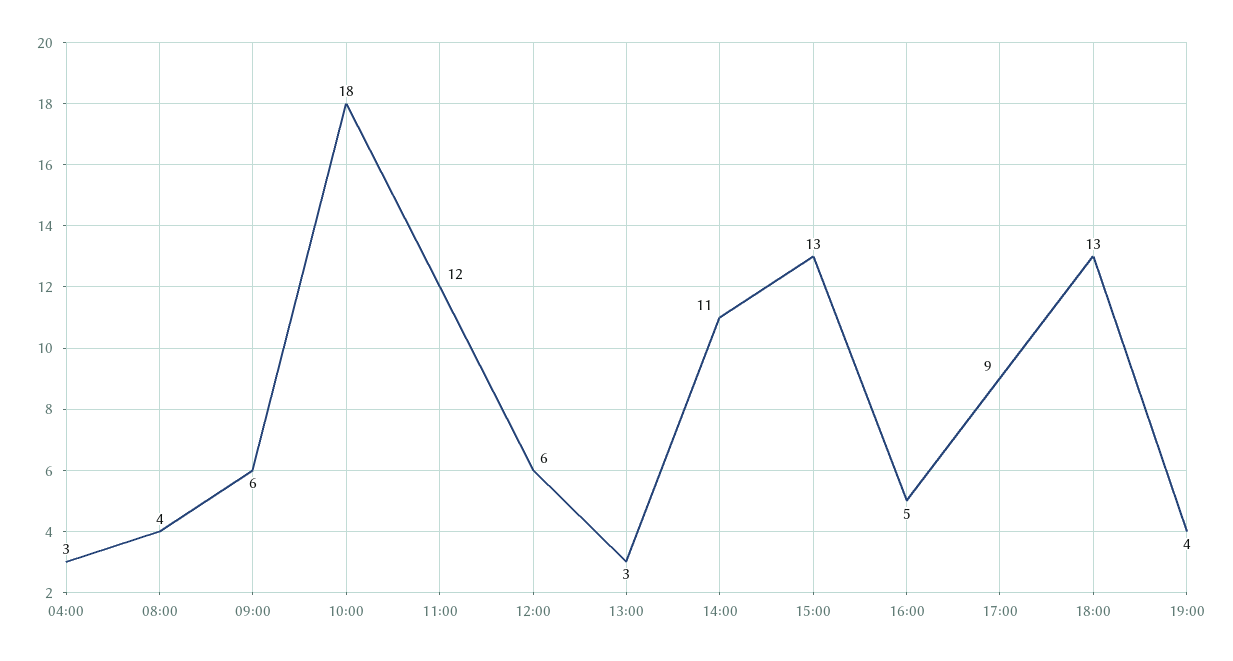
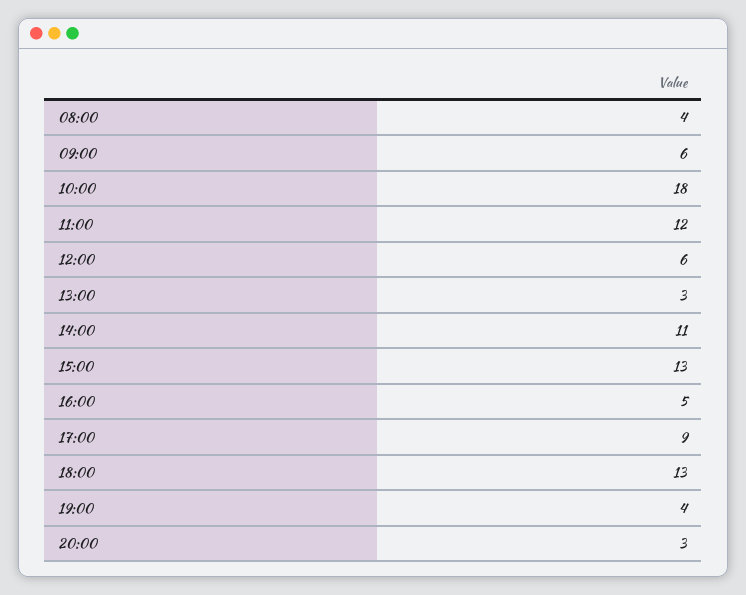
04:00: 3 -> none
20:00: none -> 3

